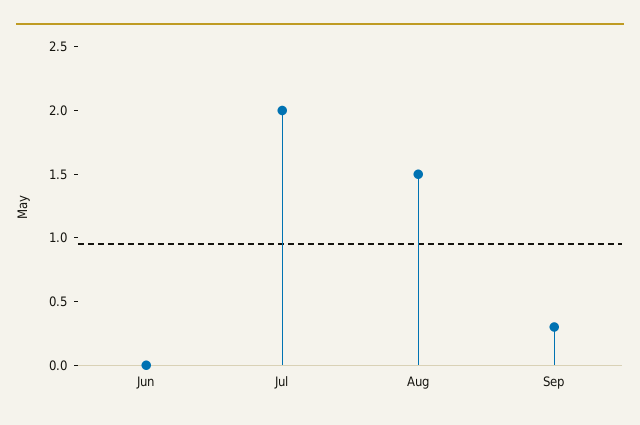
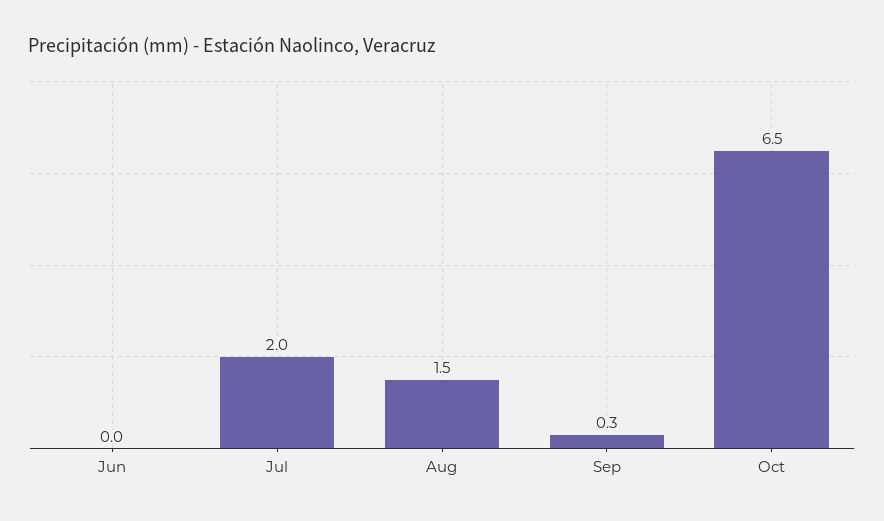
Oct: none -> 6.5

